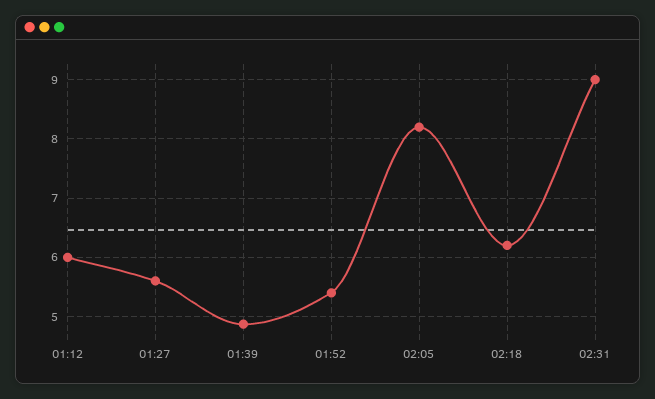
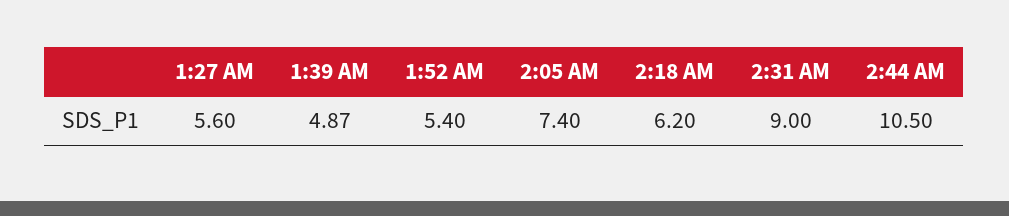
01:12: 6 -> none
02:05: 8.2 -> 7.4
2:44 AM: none -> 10.5

